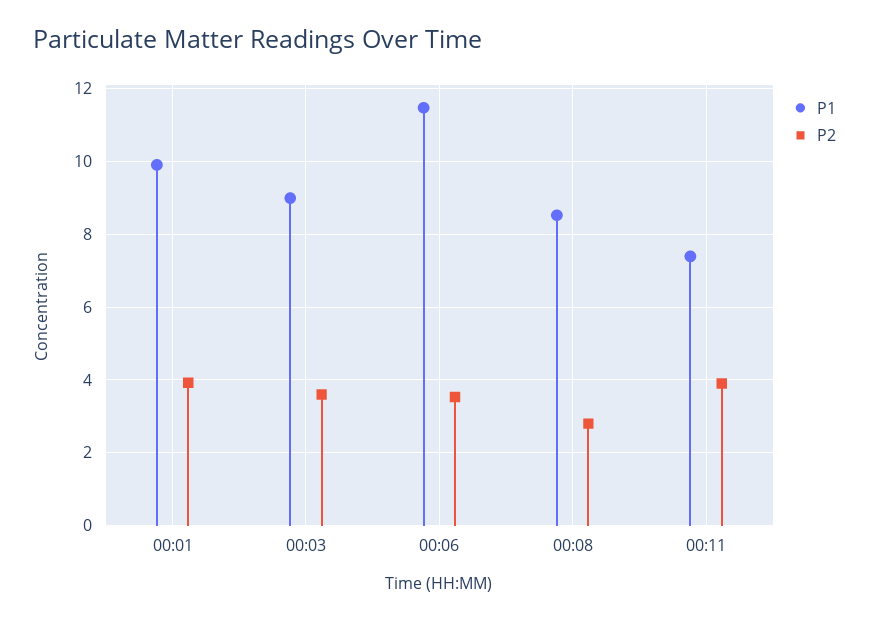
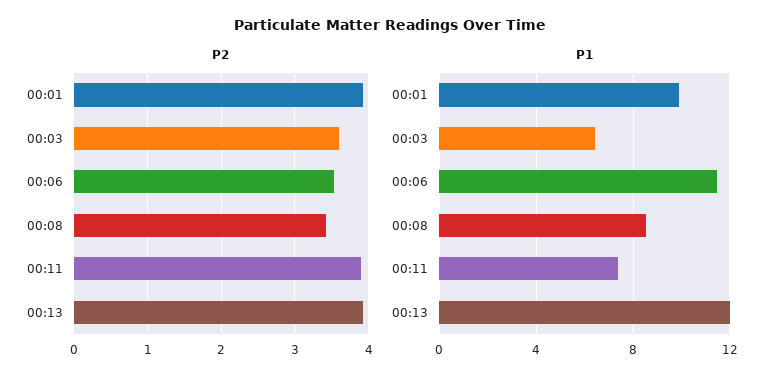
P1, 00:03: 9 -> 6.5
P2, 00:08: 2.8 -> 3.4
P2, 00:13: none -> 3.9
P1, 00:13: none -> 12

